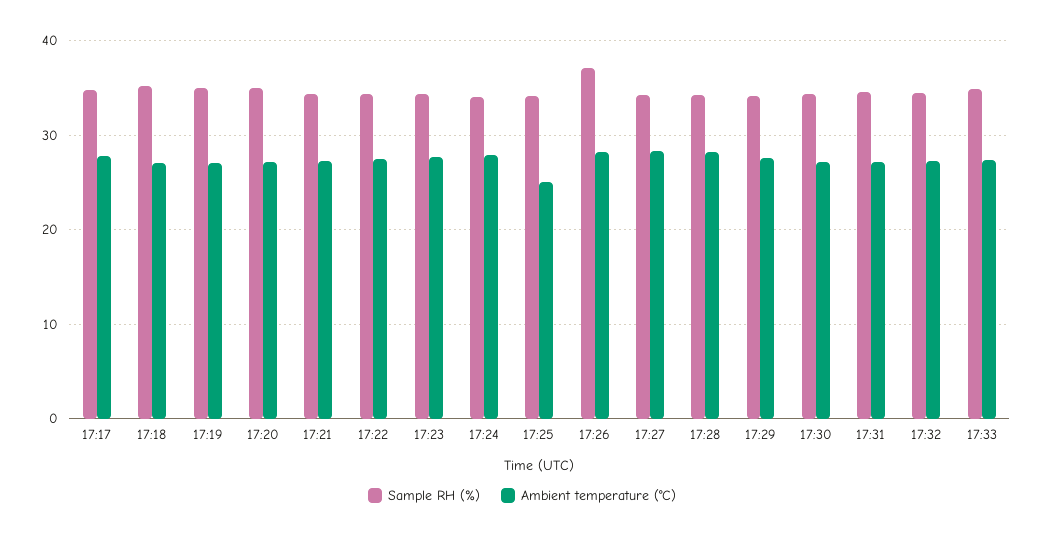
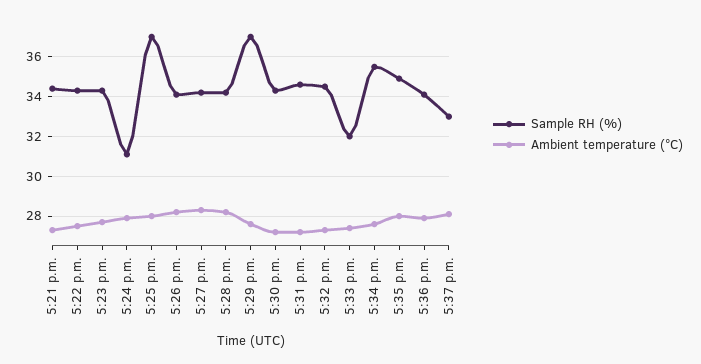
Sample RH (%), 17:17: 35 -> none
Ambient temperature (°C), 17:17: 28 -> none
Sample RH (%), 17:18: 35 -> none
Ambient temperature (°C), 17:18: 27 -> none
Sample RH (%), 17:19: 35 -> none
Ambient temperature (°C), 17:19: 27 -> none
Sample RH (%), 17:20: 35 -> none
Ambient temperature (°C), 17:20: 27 -> none
Sample RH (%), 17:24: 34 -> 31
Sample RH (%), 17:25: 34 -> 37
Ambient temperature (°C), 17:25: 25 -> 28
Sample RH (%), 17:26: 37 -> 34
Sample RH (%), 17:29: 34 -> 37
Sample RH (%), 17:33: 35 -> 32
Sample RH (%), 5:34 p.m.: none -> 35.5
Ambient temperature (°C), 5:34 p.m.: none -> 27.5
Sample RH (%), 5:35 p.m.: none -> 35
Ambient temperature (°C), 5:35 p.m.: none -> 28
Sample RH (%), 5:36 p.m.: none -> 34
Ambient temperature (°C), 5:36 p.m.: none -> 28
Sample RH (%), 5:37 p.m.: none -> 33
Ambient temperature (°C), 5:37 p.m.: none -> 28

